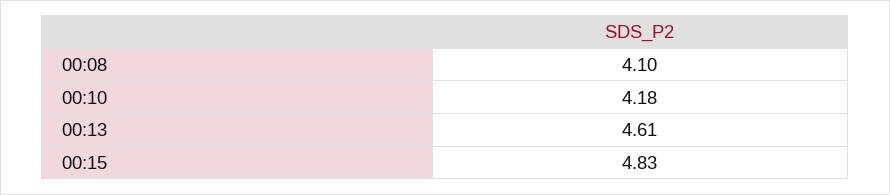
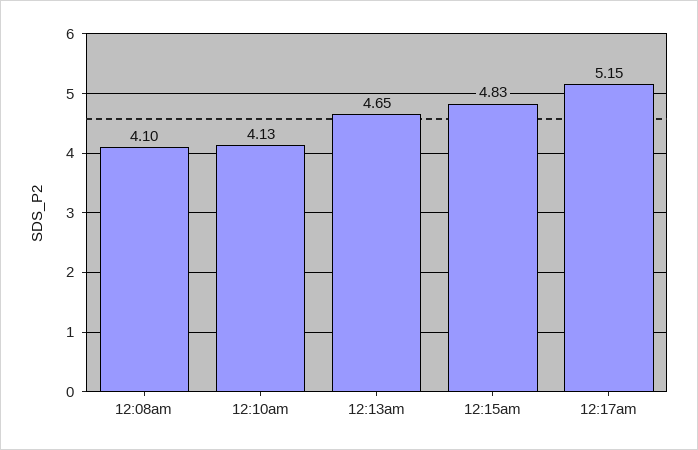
00:10: 4.18 -> 4.13
00:13: 4.61 -> 4.65
12:17am: none -> 5.15

